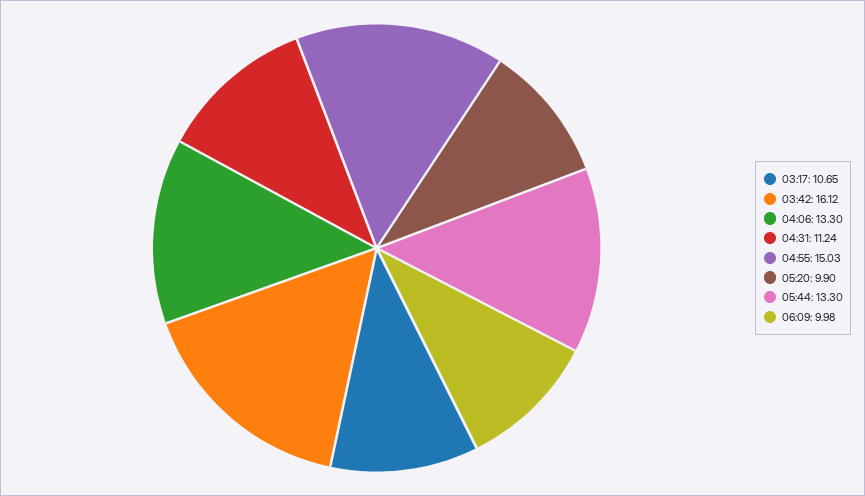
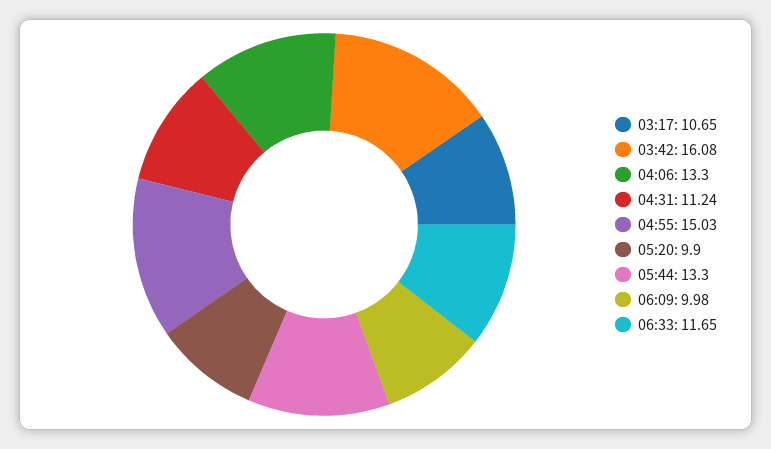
03:42: 16.12 -> 16.08
06:33: none -> 11.65

